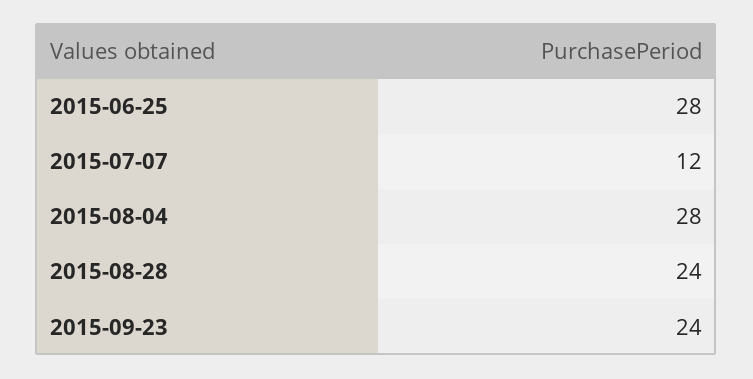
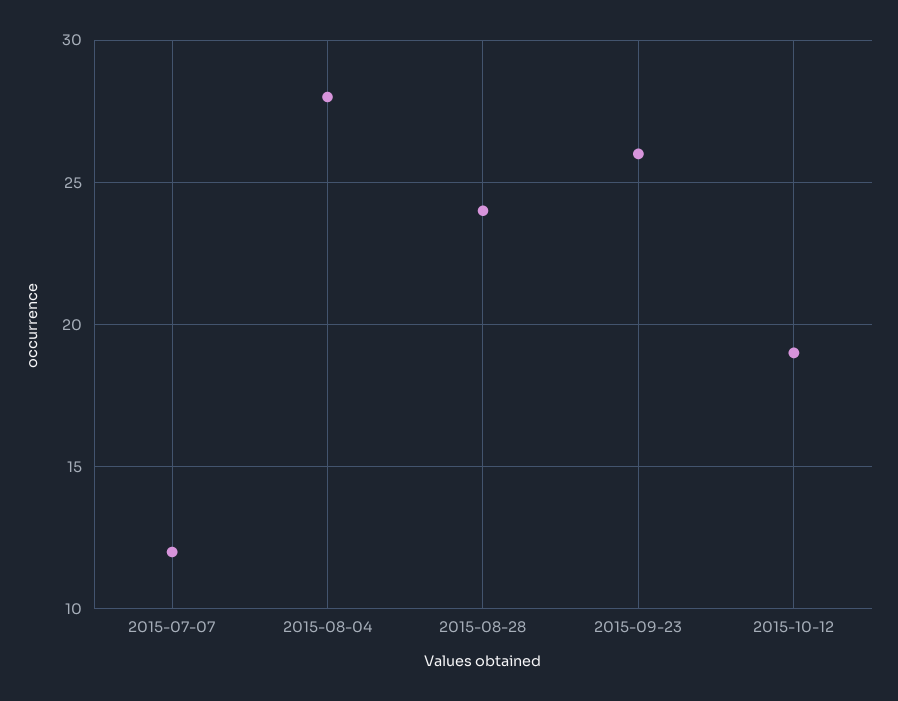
2015-06-25: 28 -> none
2015-09-23: 24 -> 26
2015-10-12: none -> 19

